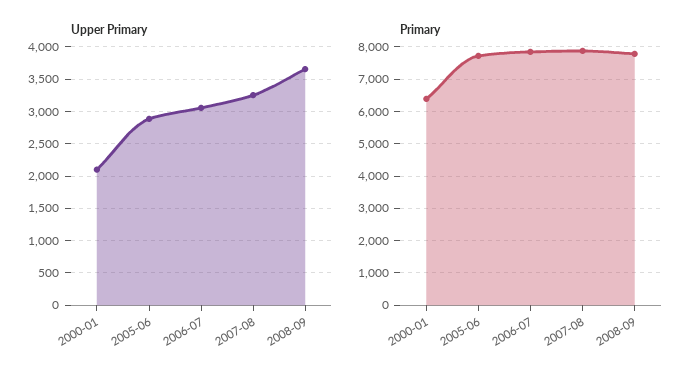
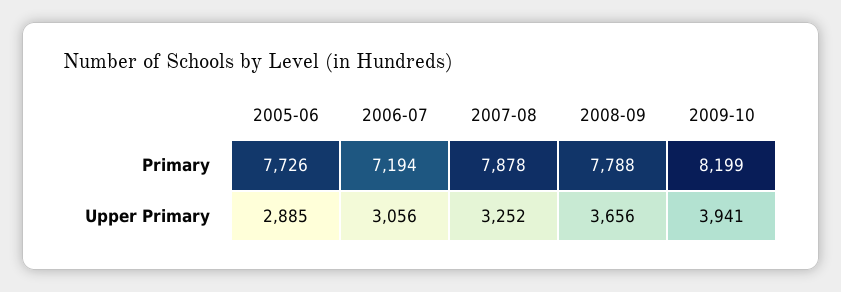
Upper Primary, 2000-01: 2100 -> none
Primary, 2000-01: 6400 -> none
Primary, 2006-07: 7800 -> 7194
Primary, 2009-10: none -> 8199
Upper Primary, 2009-10: none -> 3941

